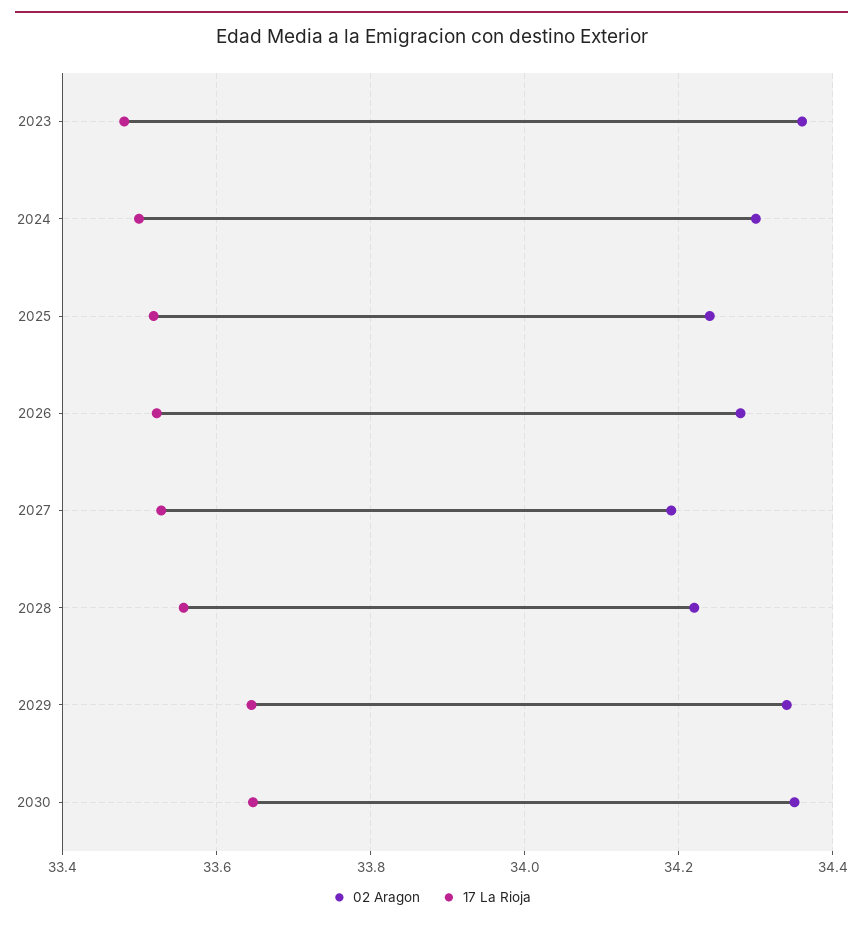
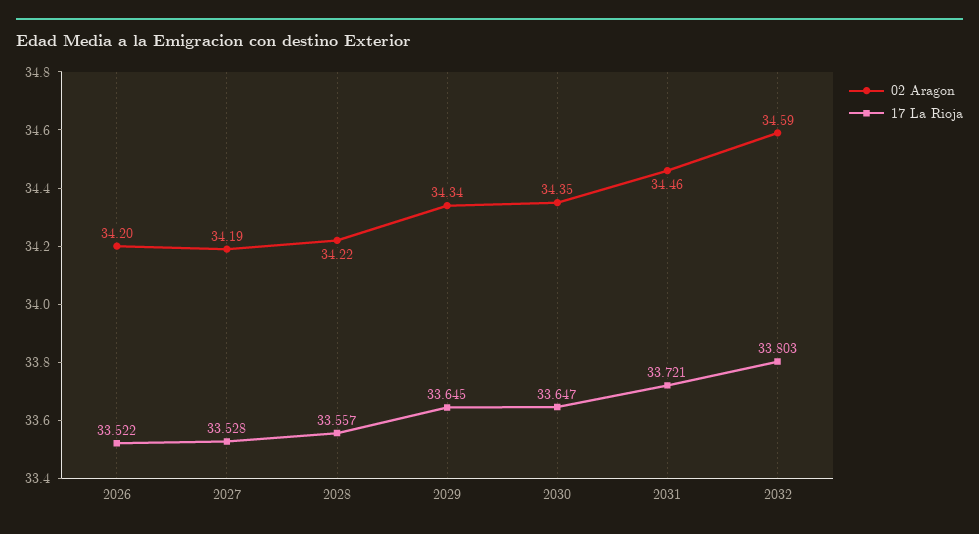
02 Aragon, 2023: 34.36 -> none
17 La Rioja, 2023: 33.48 -> none
02 Aragon, 2024: 34.3 -> none
17 La Rioja, 2024: 33.5 -> none
02 Aragon, 2025: 34.24 -> none
17 La Rioja, 2025: 33.52 -> none
02 Aragon, 2026: 34.28 -> 34.2
02 Aragon, 2031: none -> 34.46
17 La Rioja, 2031: none -> 33.721
02 Aragon, 2032: none -> 34.59
17 La Rioja, 2032: none -> 33.803

